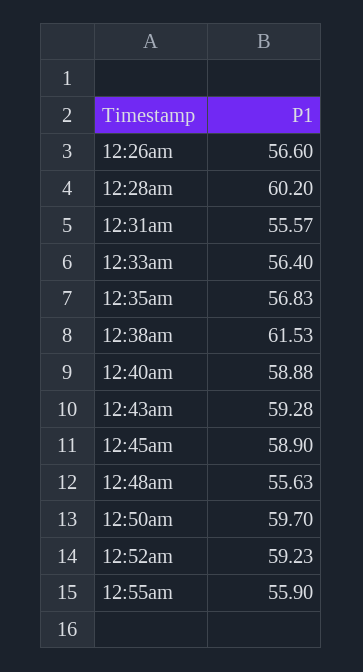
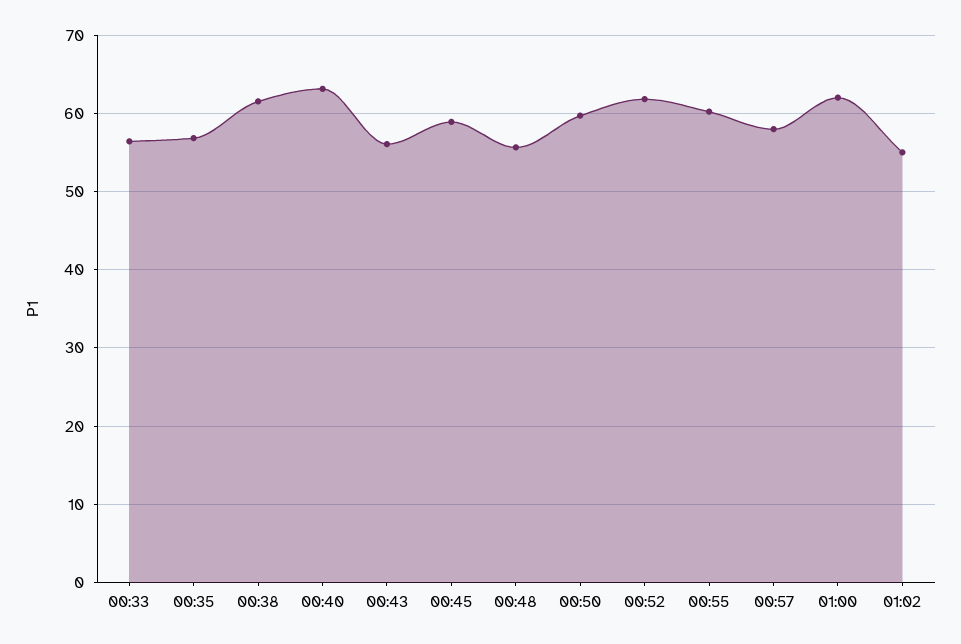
12:26am: 56.6 -> none
12:28am: 60.2 -> none
12:31am: 55.57 -> none
12:40am: 58.88 -> 63
12:43am: 59.28 -> 56
12:52am: 59.23 -> 62
12:55am: 55.9 -> 60
00:57: none -> 58
01:00: none -> 62
01:02: none -> 55

